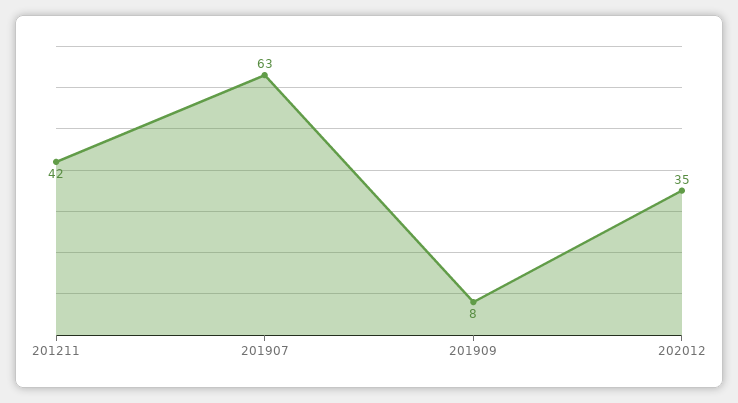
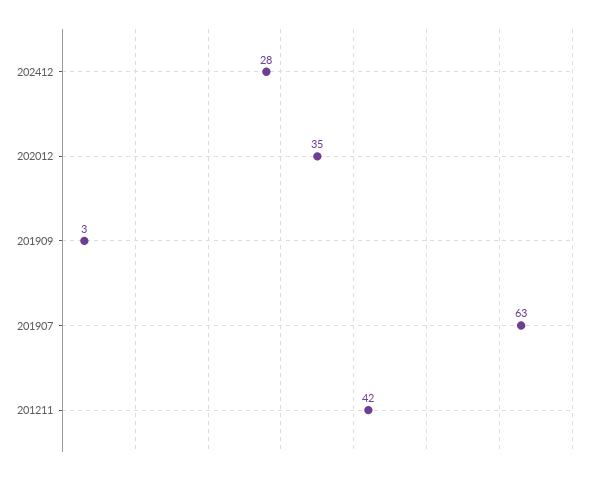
201909: 8 -> 3
202412: none -> 28

